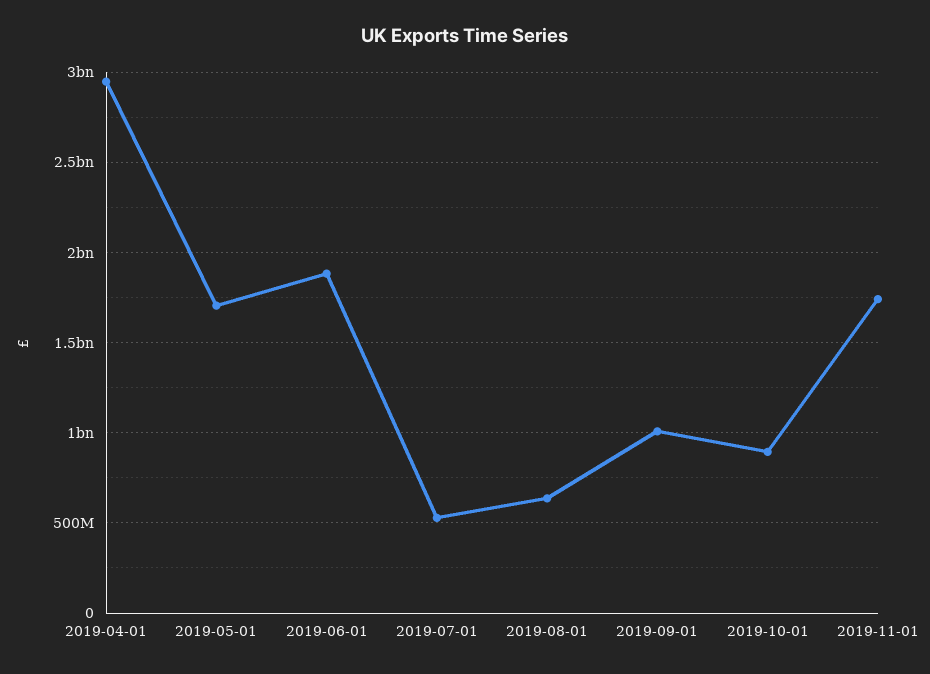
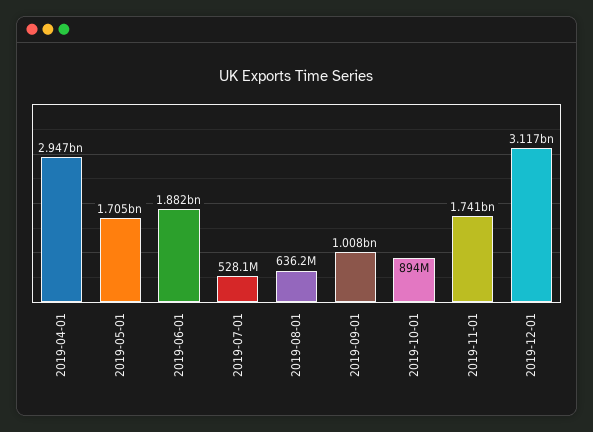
2019-12-01: none -> 3117000000

